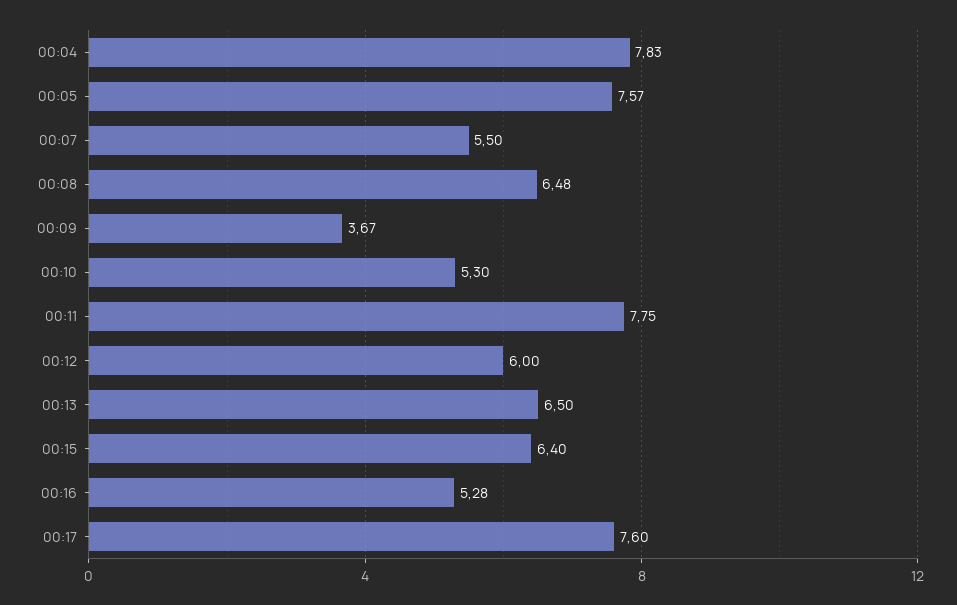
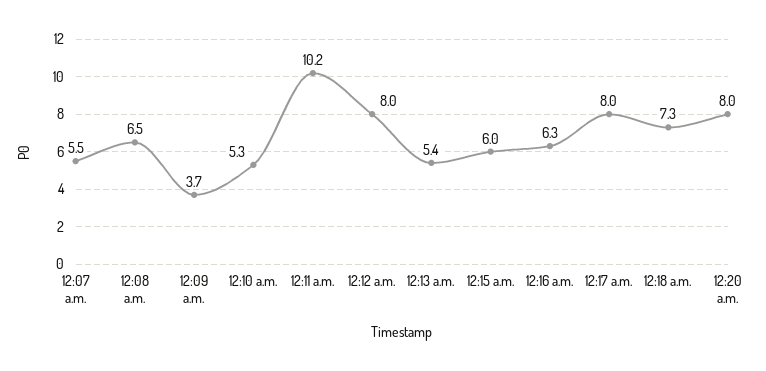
00:04: 7.83 -> none
00:05: 7.57 -> none
00:11: 7.75 -> 10.2
00:12: 6 -> 8
00:13: 6.5 -> 5.4
00:15: 6.4 -> 6
00:16: 5.28 -> 6.3
00:17: 7.6 -> 8
12:18 a.m.: none -> 7.3
12:20 a.m.: none -> 8

